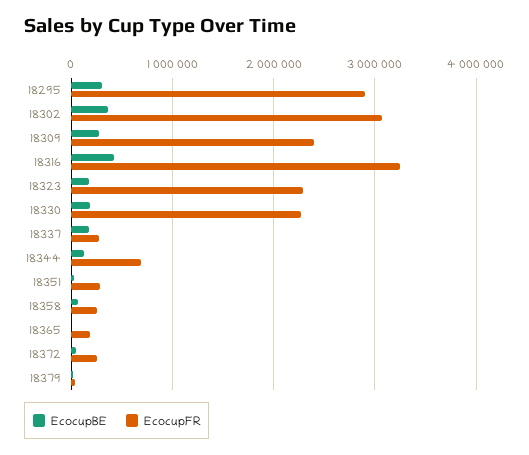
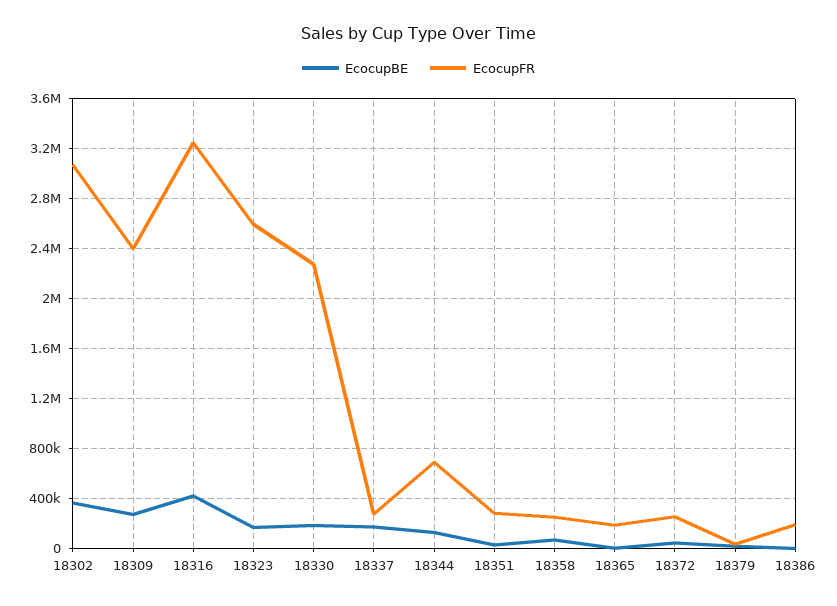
EcocupBE, 18295: 300000 -> none
EcocupFR, 18295: 2900000 -> none
EcocupFR, 18323: 2300000 -> 2600000
EcocupBE, 18386: none -> 0
EcocupFR, 18386: none -> 200000

